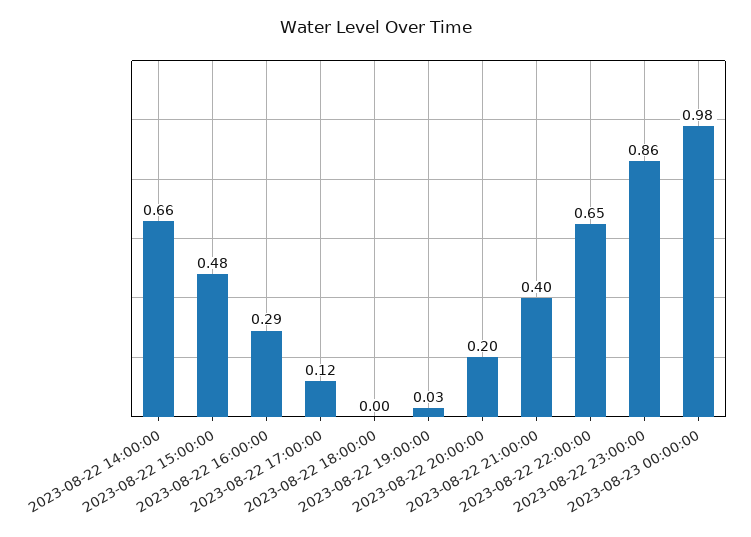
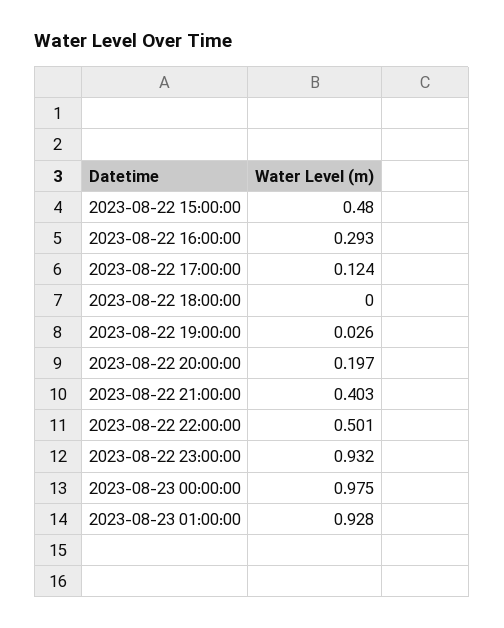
2023-08-22 14:00:00: 0.66 -> none
2023-08-22 22:00:00: 0.65 -> 0.501
2023-08-22 23:00:00: 0.86 -> 0.932
2023-08-23 01:00:00: none -> 0.928

